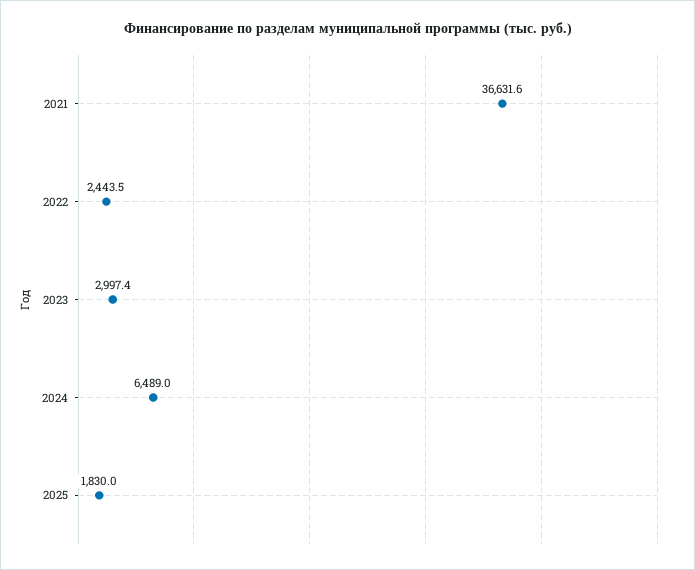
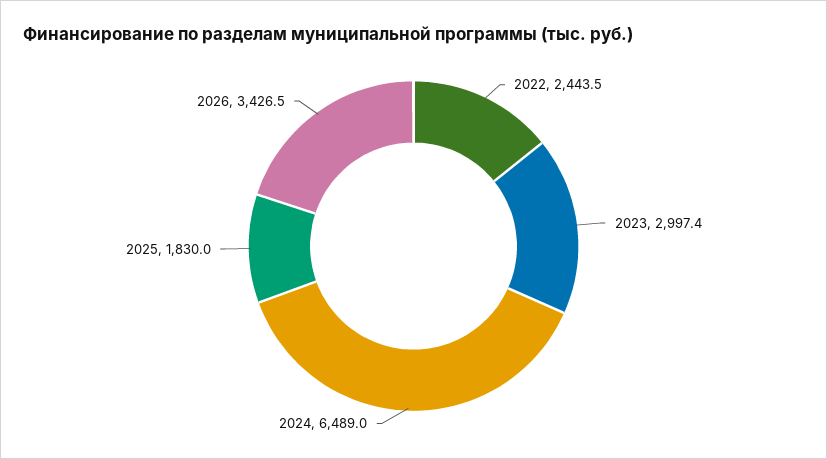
2021: 36631.6 -> none
2026: none -> 3426.5

